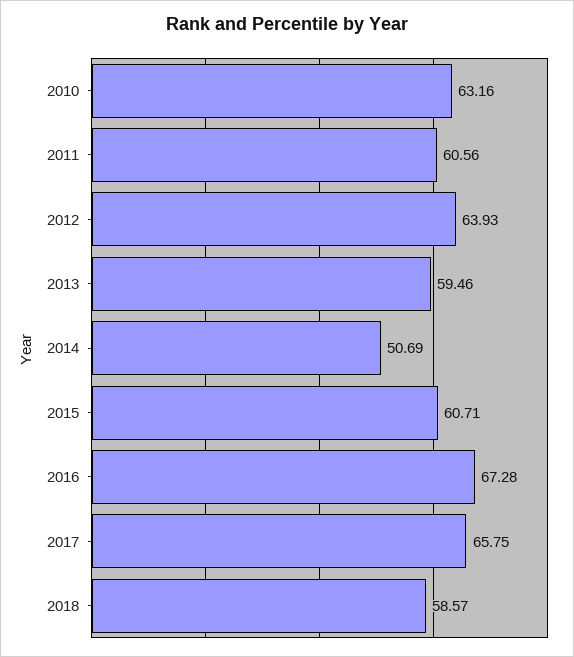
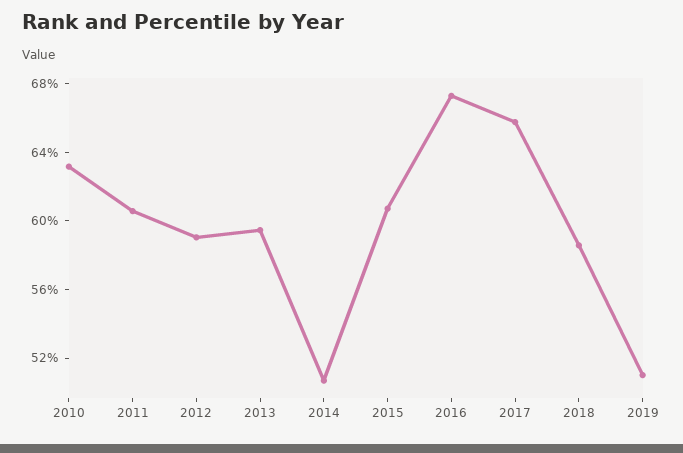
2012: 63.93 -> 59
2019: none -> 51

